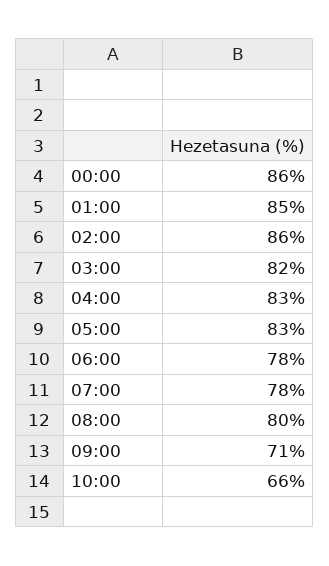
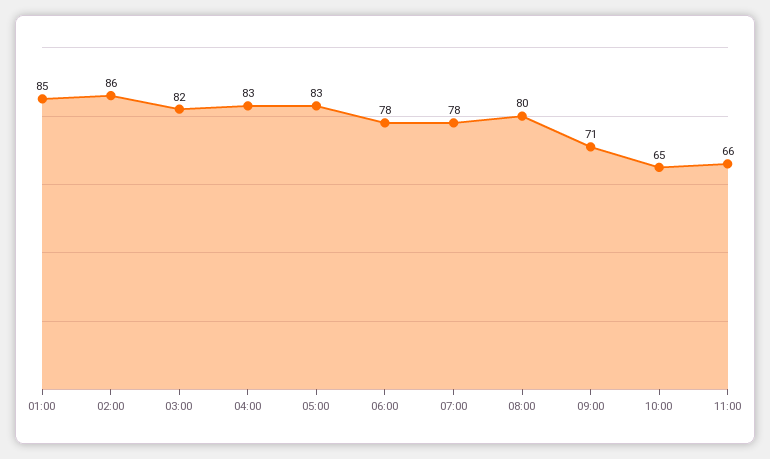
00:00: 86 -> none
10:00: 66 -> 65
11:00: none -> 66

